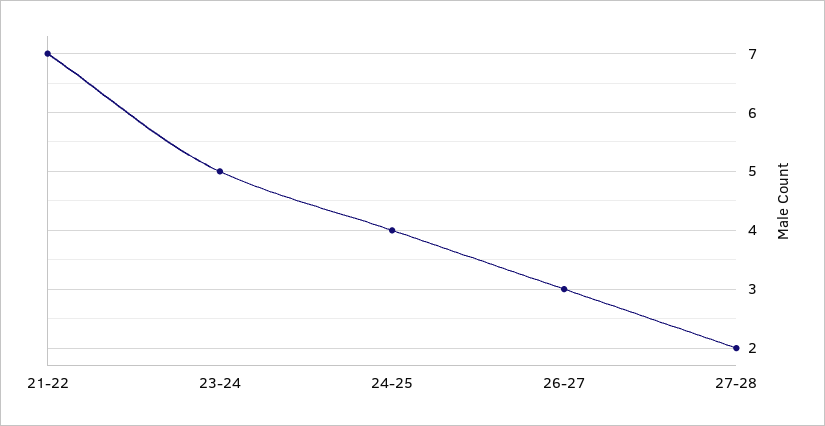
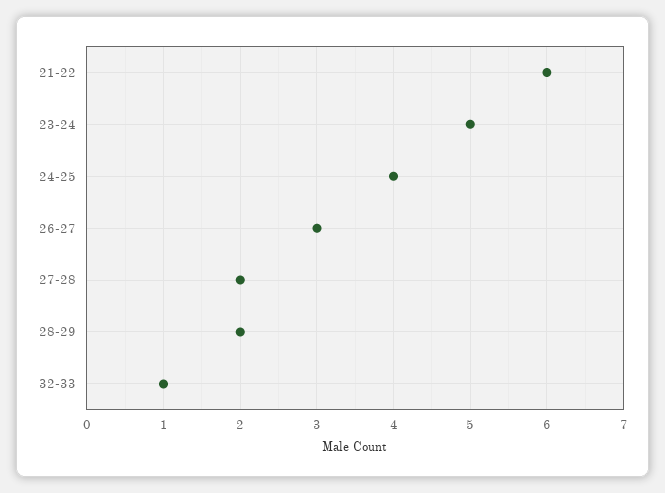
21-22: 7 -> 6
28-29: none -> 2
32-33: none -> 1

